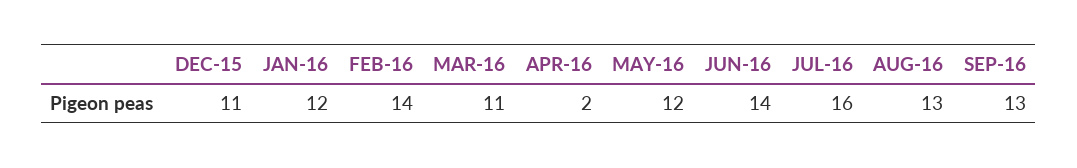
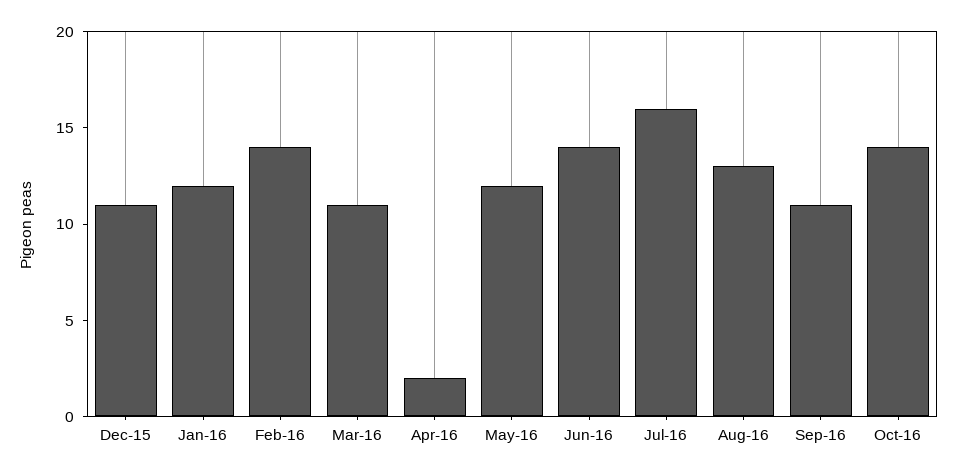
SEP-16: 13 -> 11
Oct-16: none -> 14

